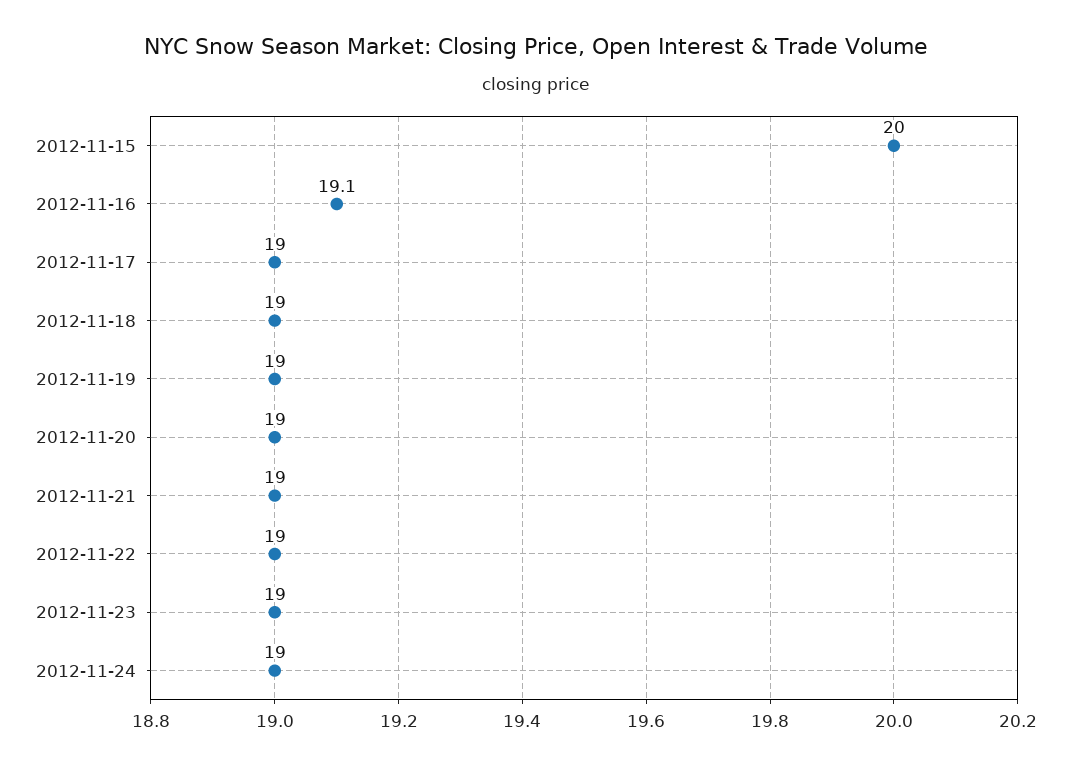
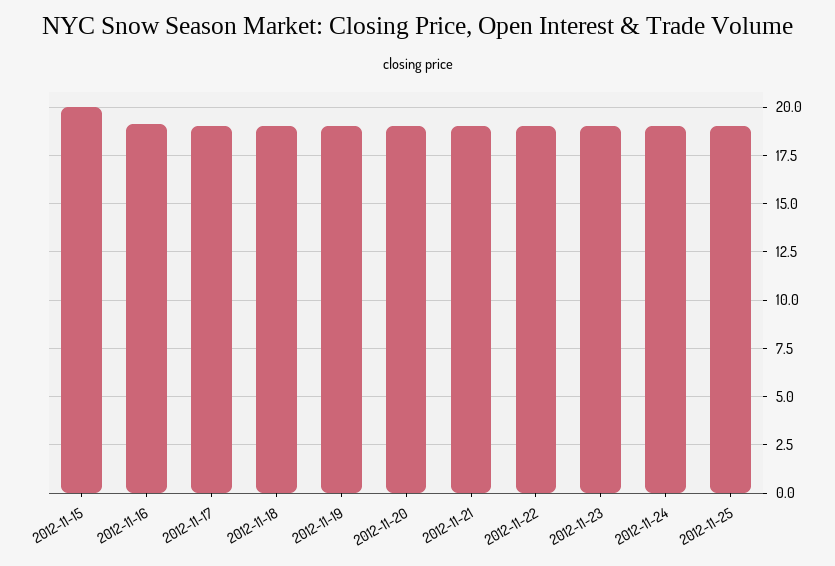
2012-11-25: none -> 19

